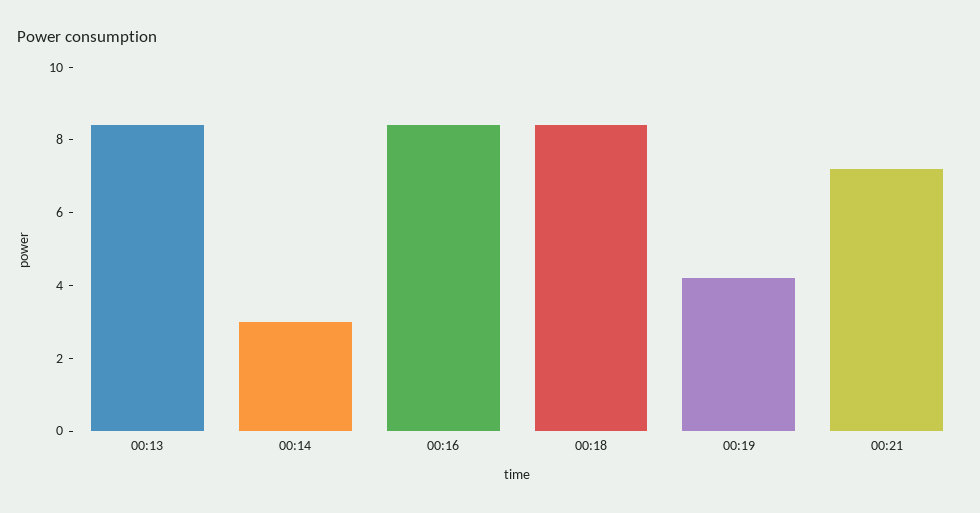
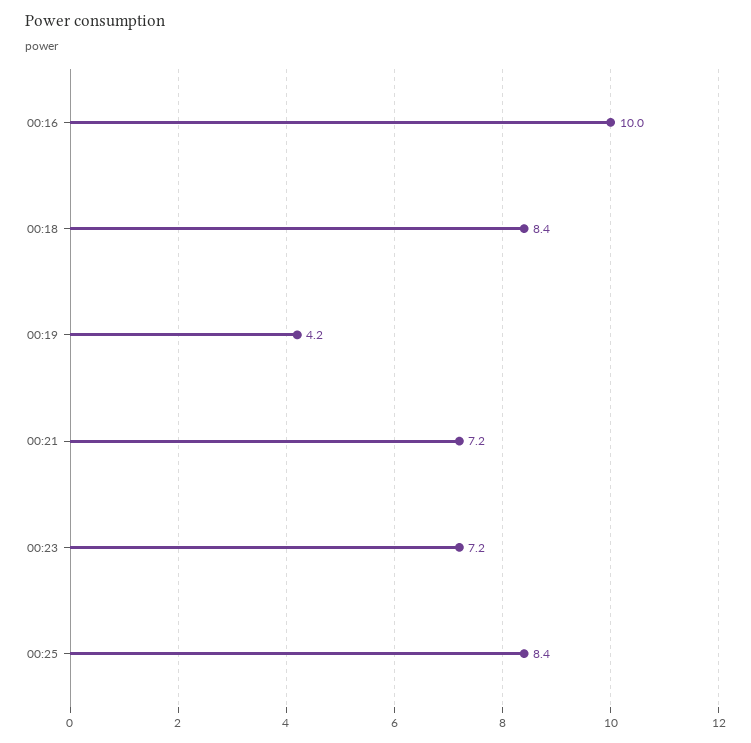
00:13: 8.5 -> none
00:14: 3 -> none
00:16: 8.5 -> 10
00:23: none -> 7.2
00:25: none -> 8.4

